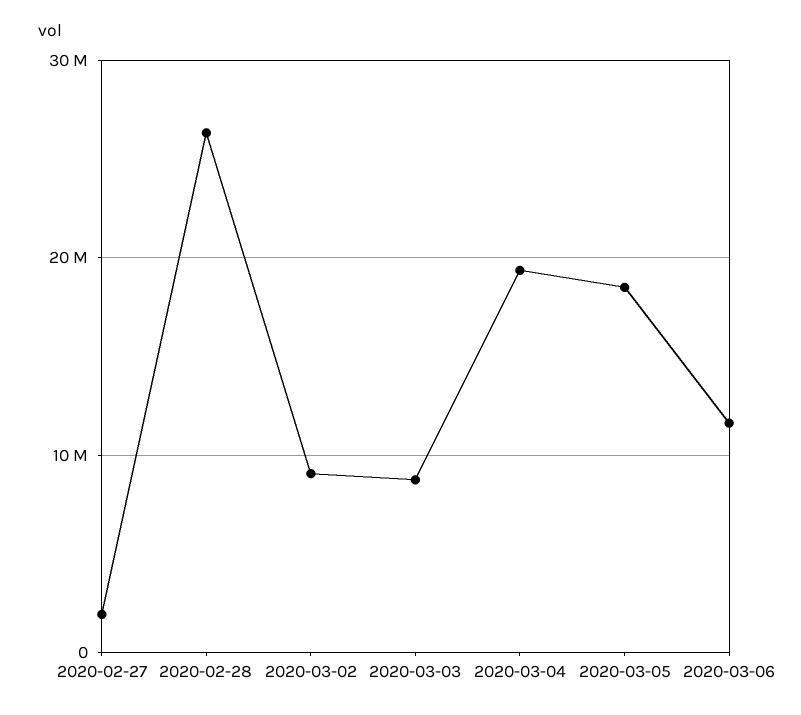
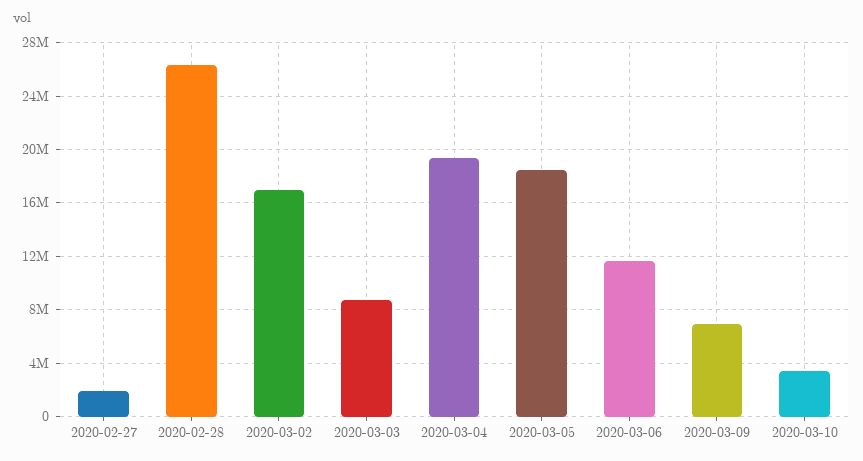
2020-03-02: 9000000 -> 17000000
2020-03-09: none -> 7000000
2020-03-10: none -> 3500000

